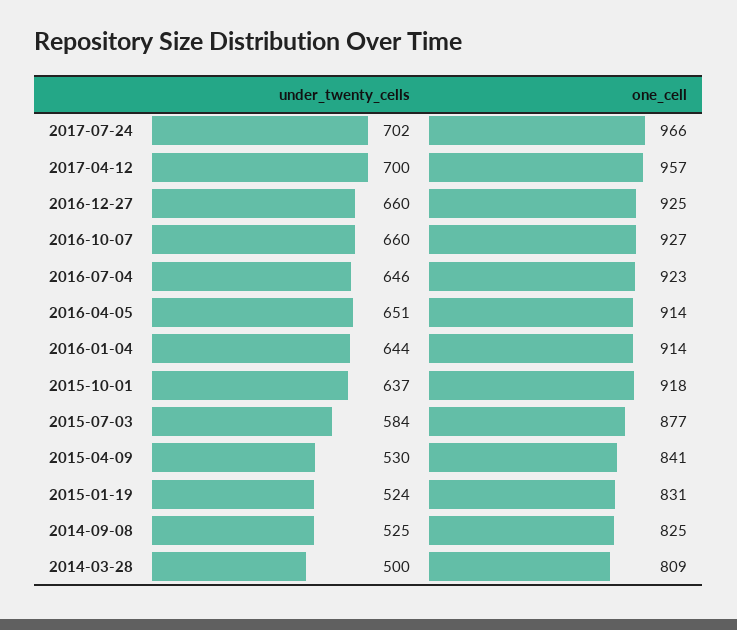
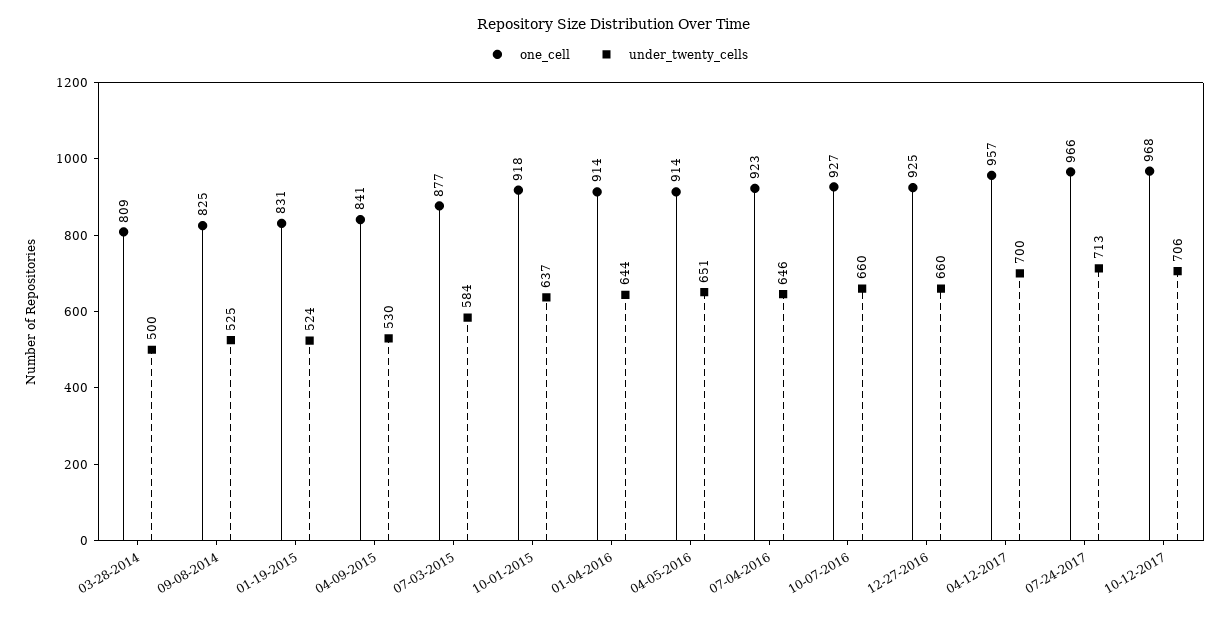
under_twenty_cells, 2017-07-24: 702 -> 713
one_cell, 10-12-2017: none -> 968
under_twenty_cells, 10-12-2017: none -> 706

